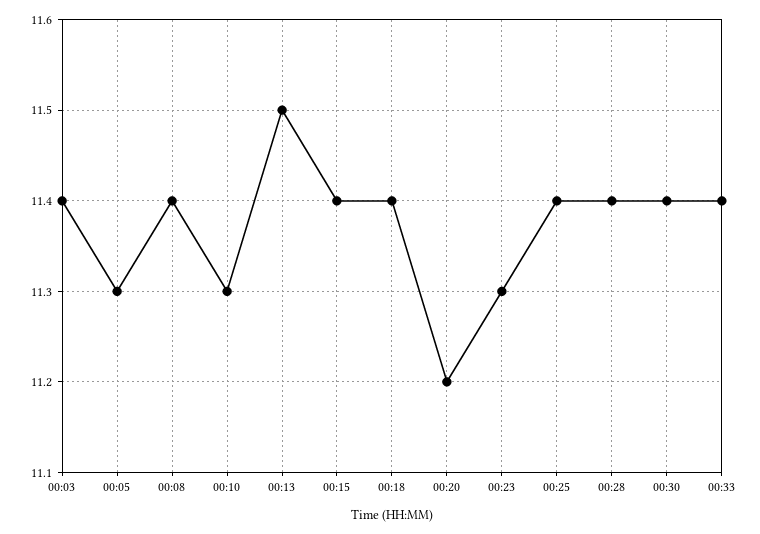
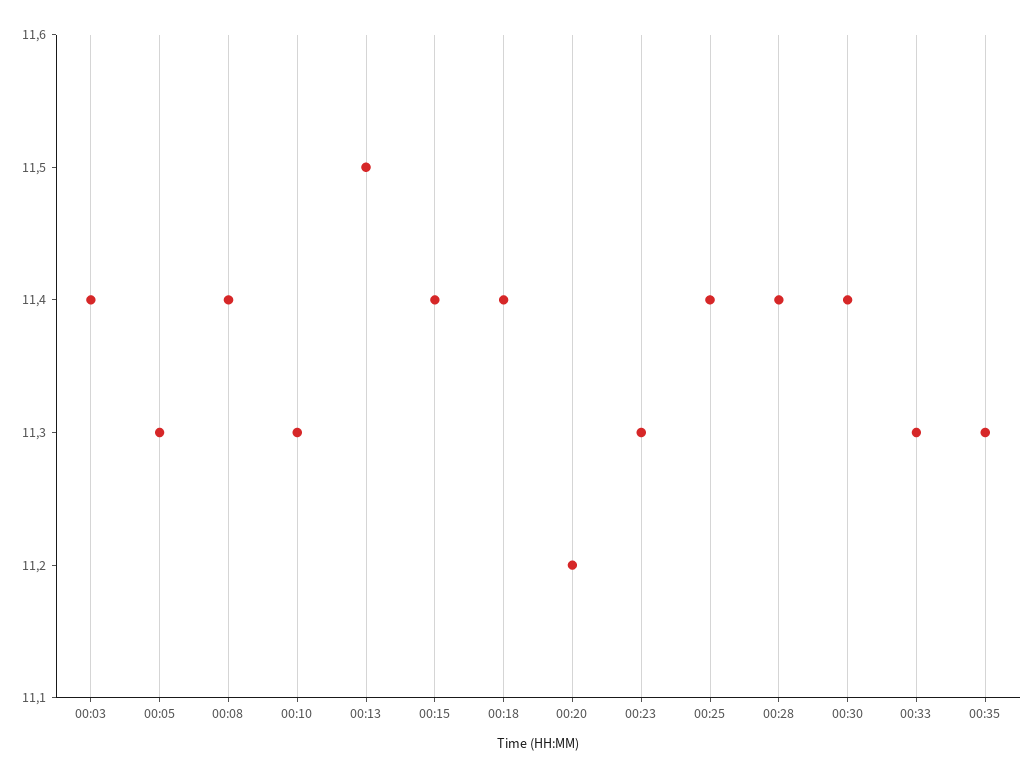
00:33: 11.4 -> 11.3
00:35: none -> 11.3

